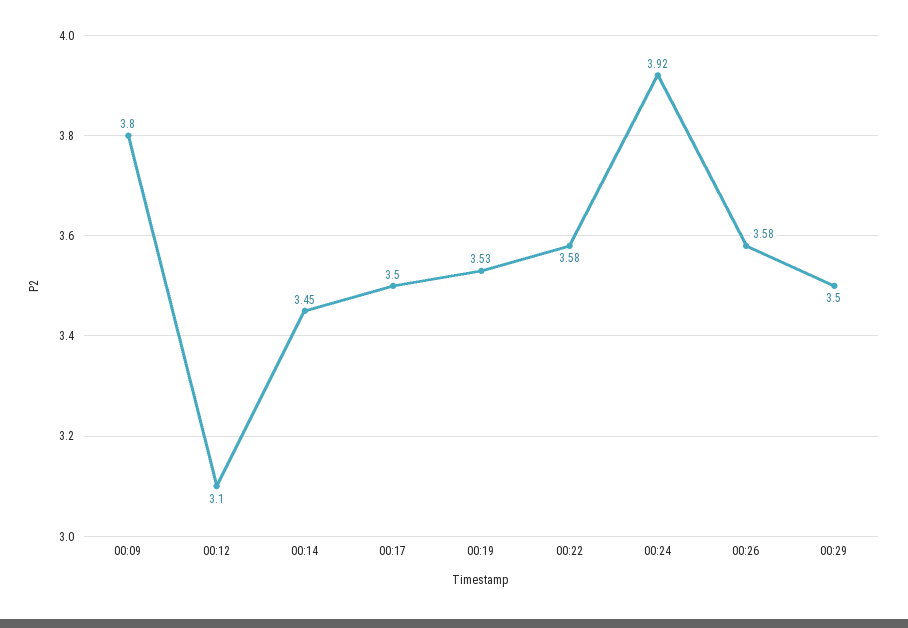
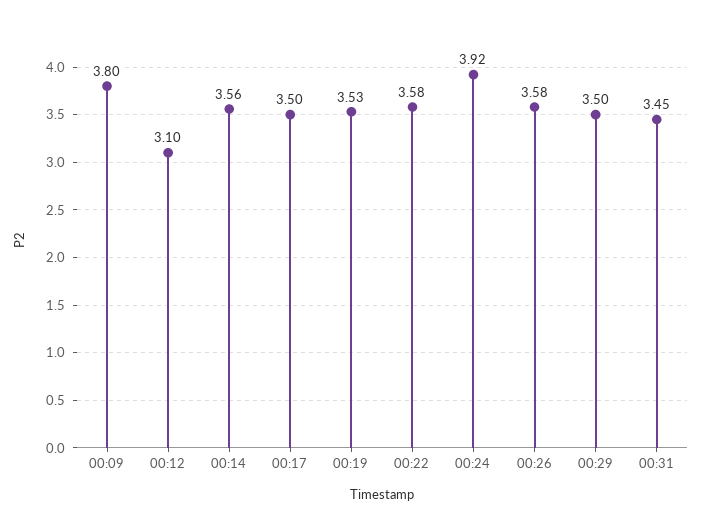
00:14: 3.45 -> 3.56
00:31: none -> 3.45

